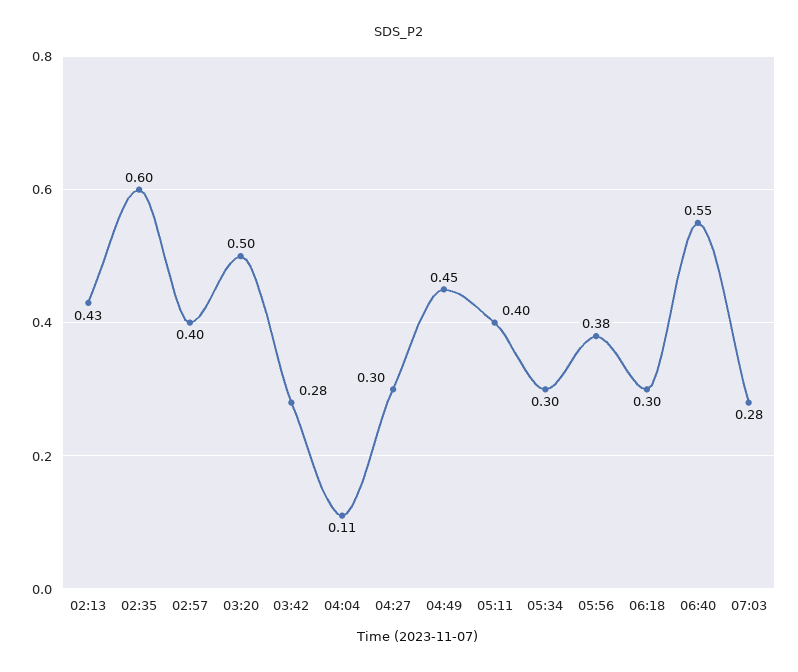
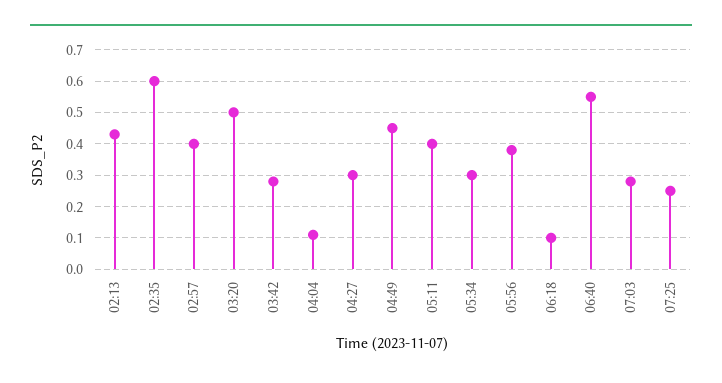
06:18: 0.3 -> 0.1
07:25: none -> 0.25

